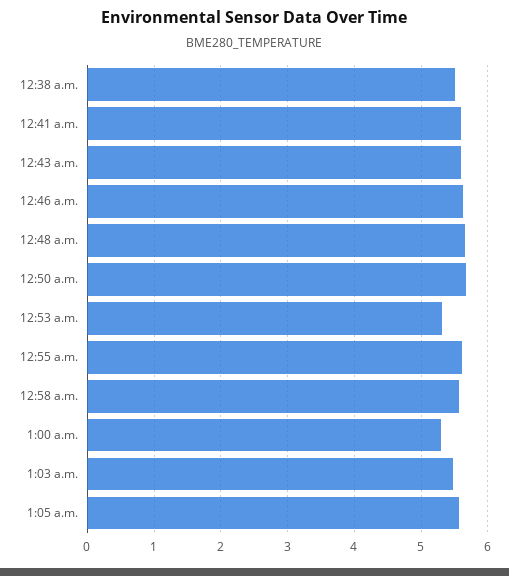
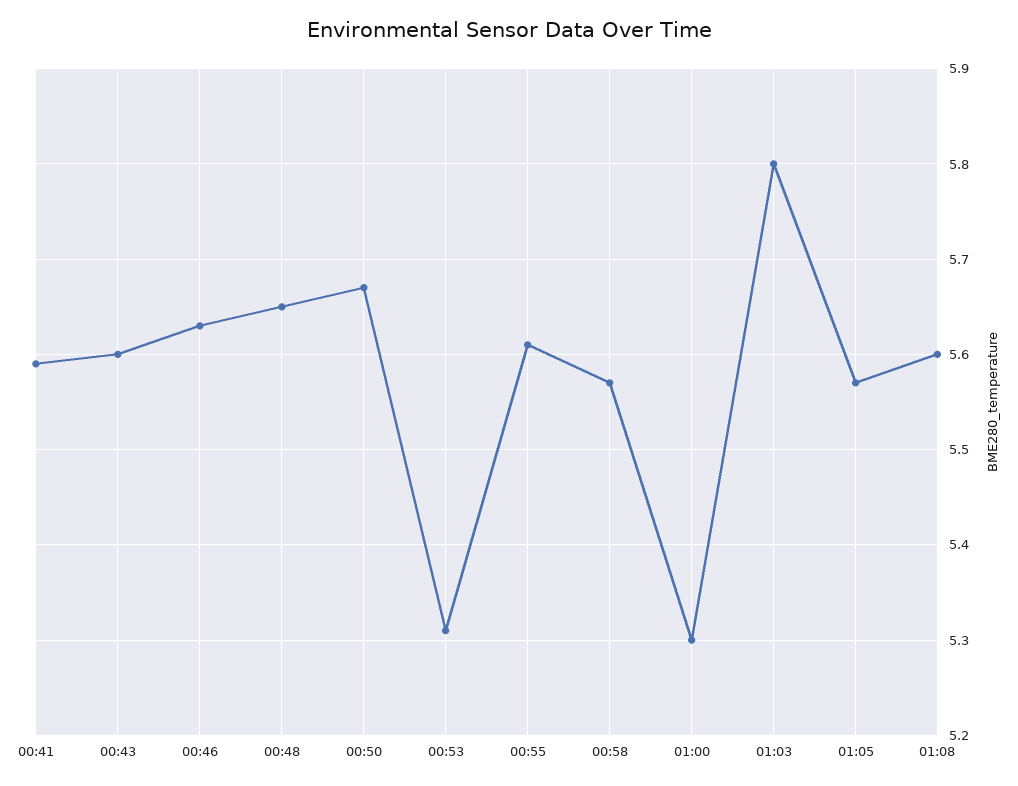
12:38 a.m.: 5.5 -> none
1:03 a.m.: 5.5 -> 5.8
01:08: none -> 5.6

